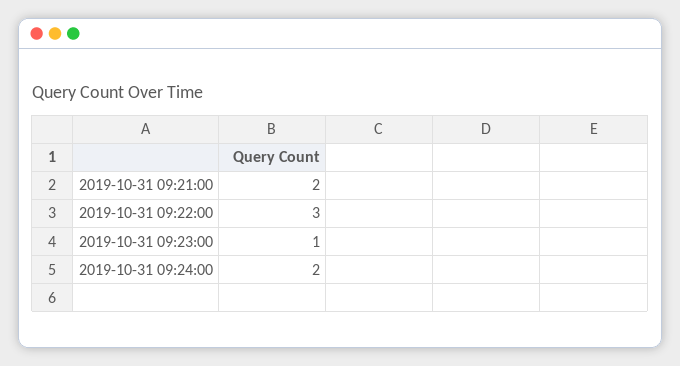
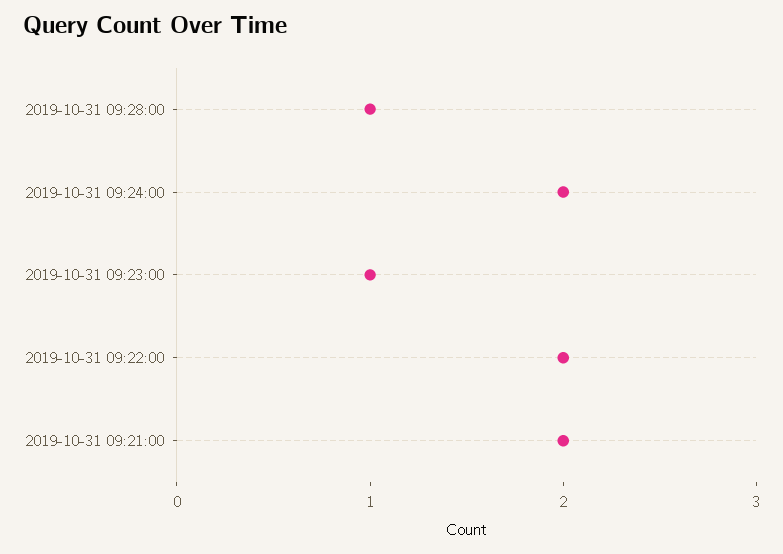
2019-10-31 09:22:00: 3 -> 2
2019-10-31 09:28:00: none -> 1

